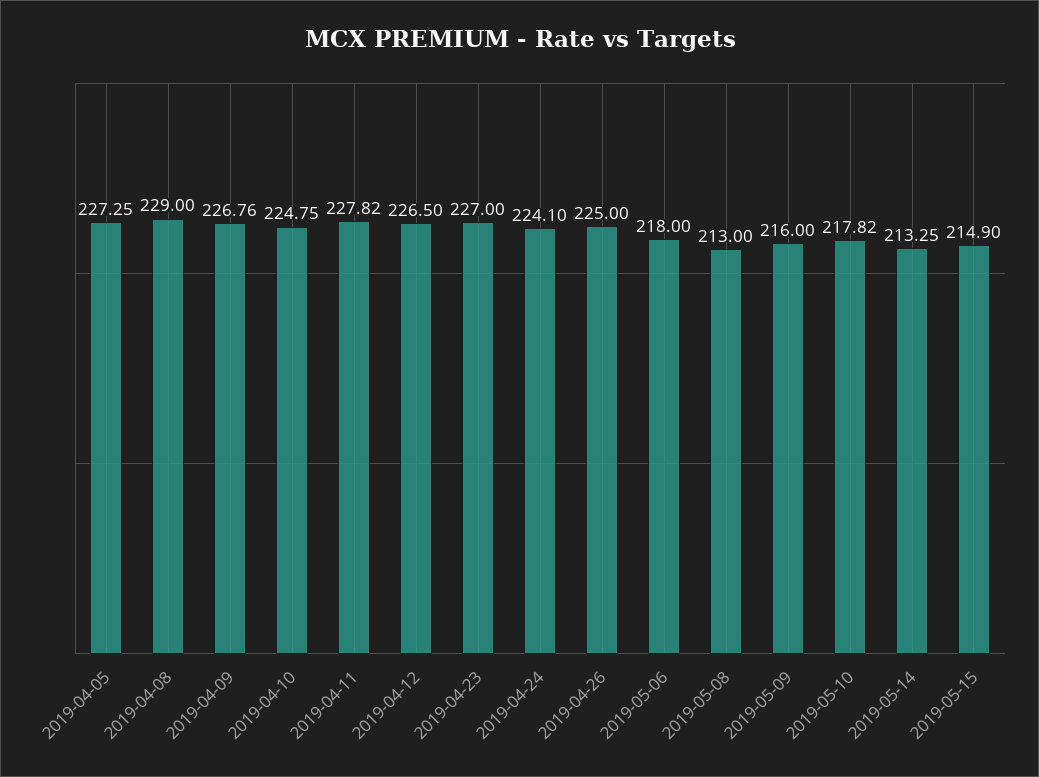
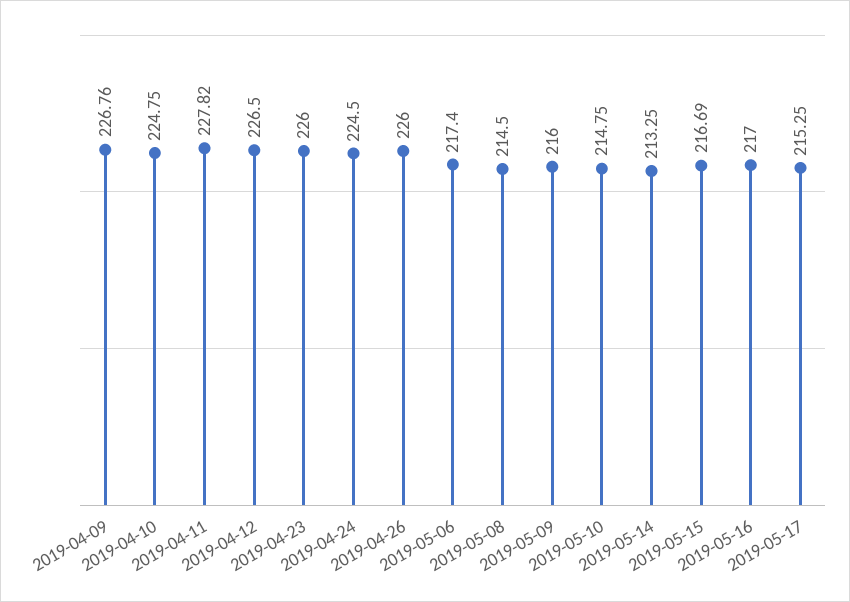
2019-04-05: 227.25 -> none
2019-04-08: 229 -> none
2019-04-23: 227 -> 226
2019-04-24: 224.1 -> 224.5
2019-04-26: 225 -> 226
2019-05-06: 218 -> 217.4
2019-05-08: 213 -> 214.5
2019-05-10: 217.82 -> 214.75
2019-05-15: 214.9 -> 216.69
2019-05-16: none -> 217
2019-05-17: none -> 215.25

